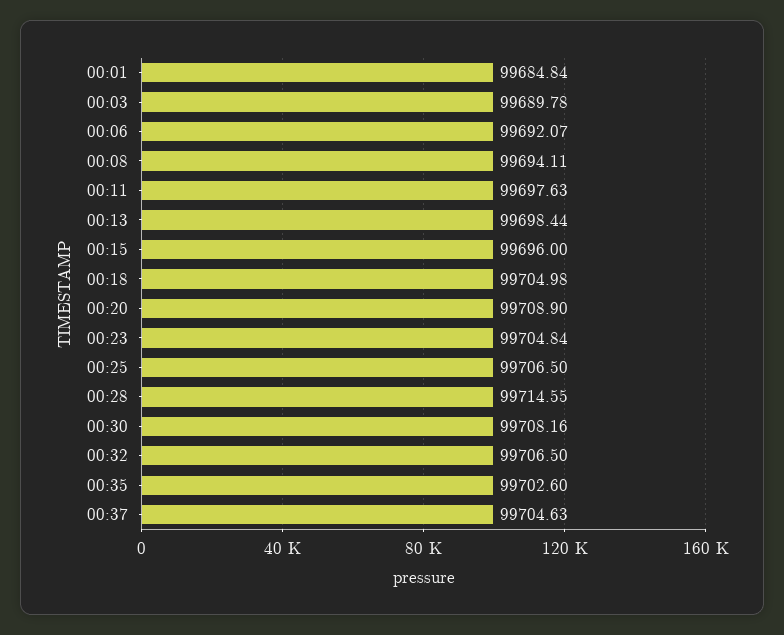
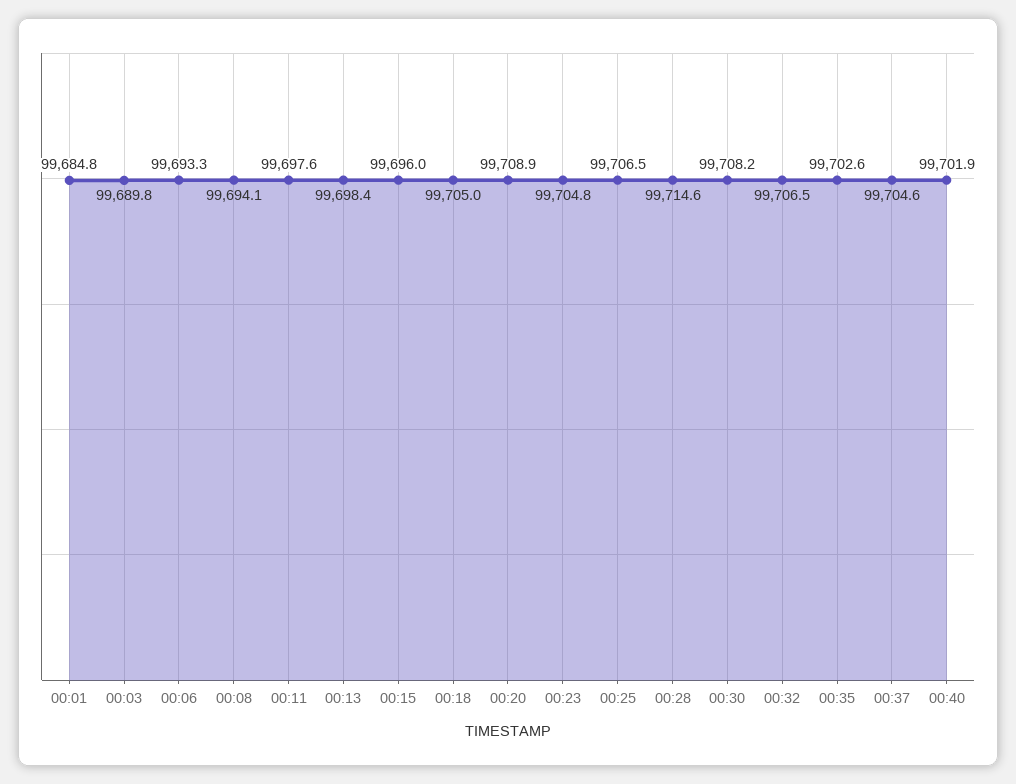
00:06: 99692.07 -> 99693.3
00:40: none -> 99701.9

